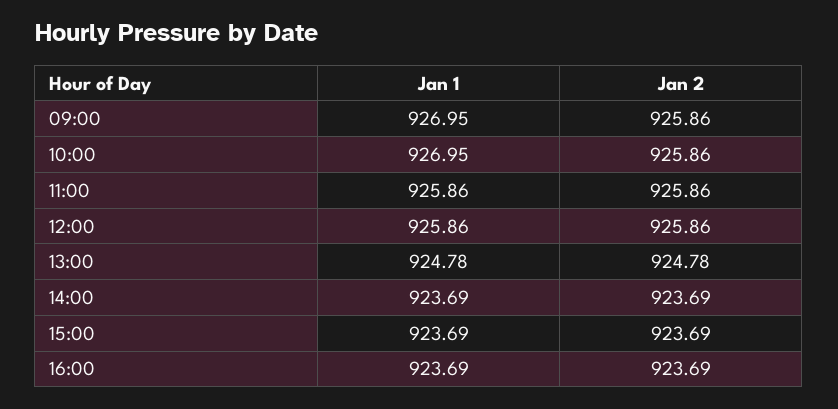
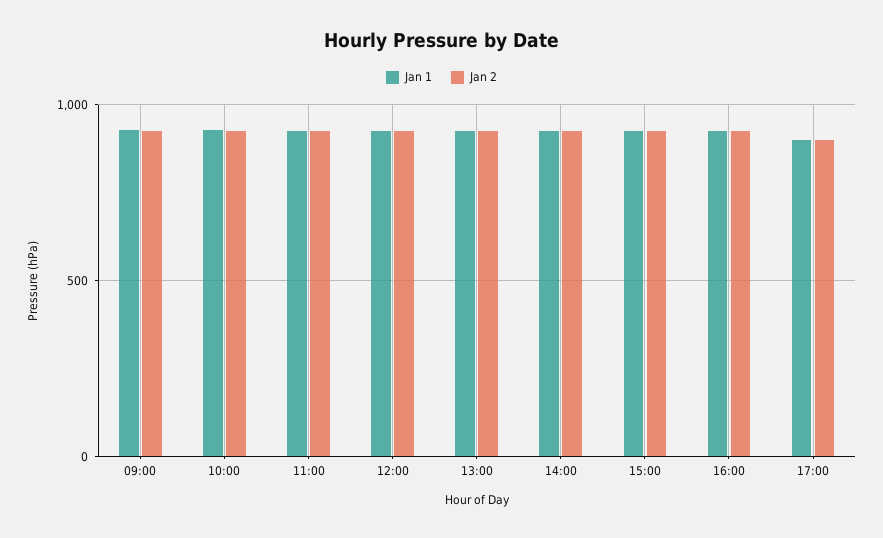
Jan 1, 17:00: none -> 900
Jan 2, 17:00: none -> 900

